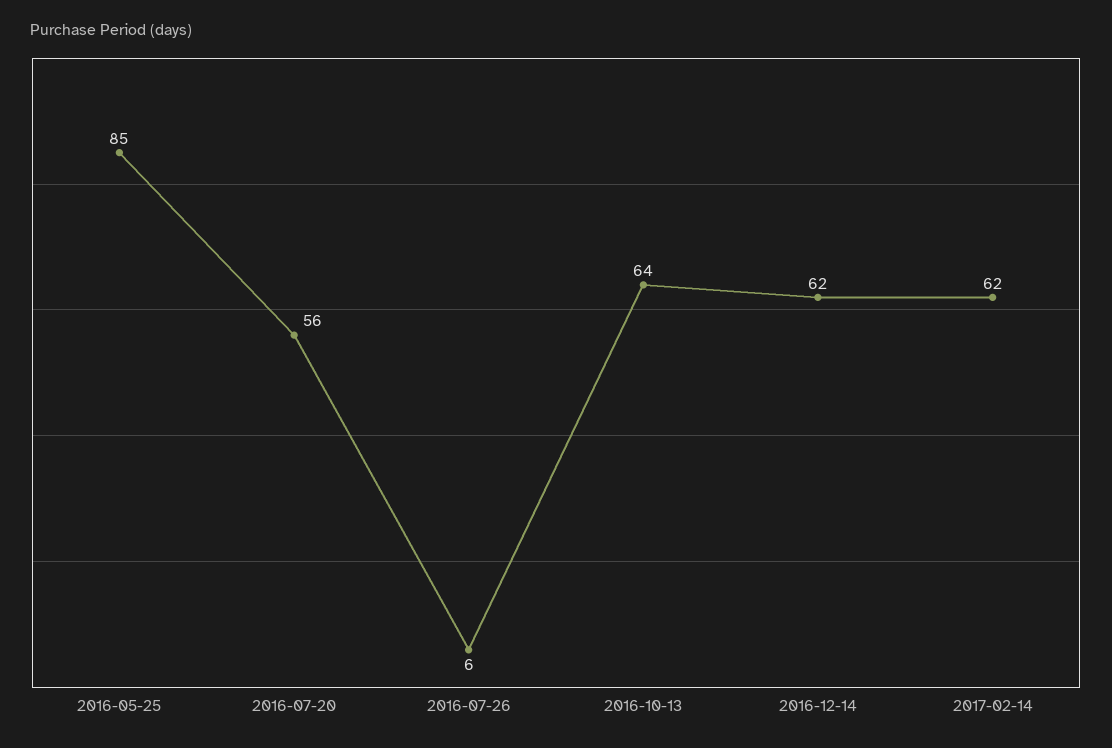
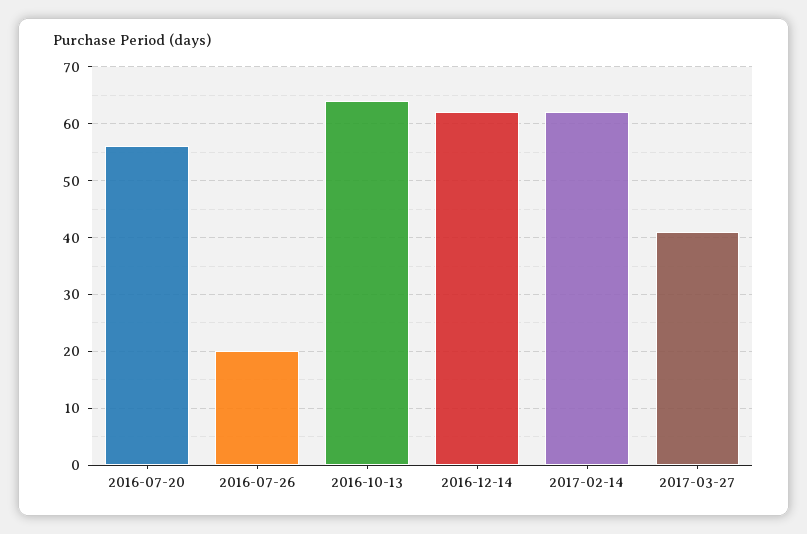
2016-05-25: 85 -> none
2016-07-26: 6 -> 20
2017-03-27: none -> 40

